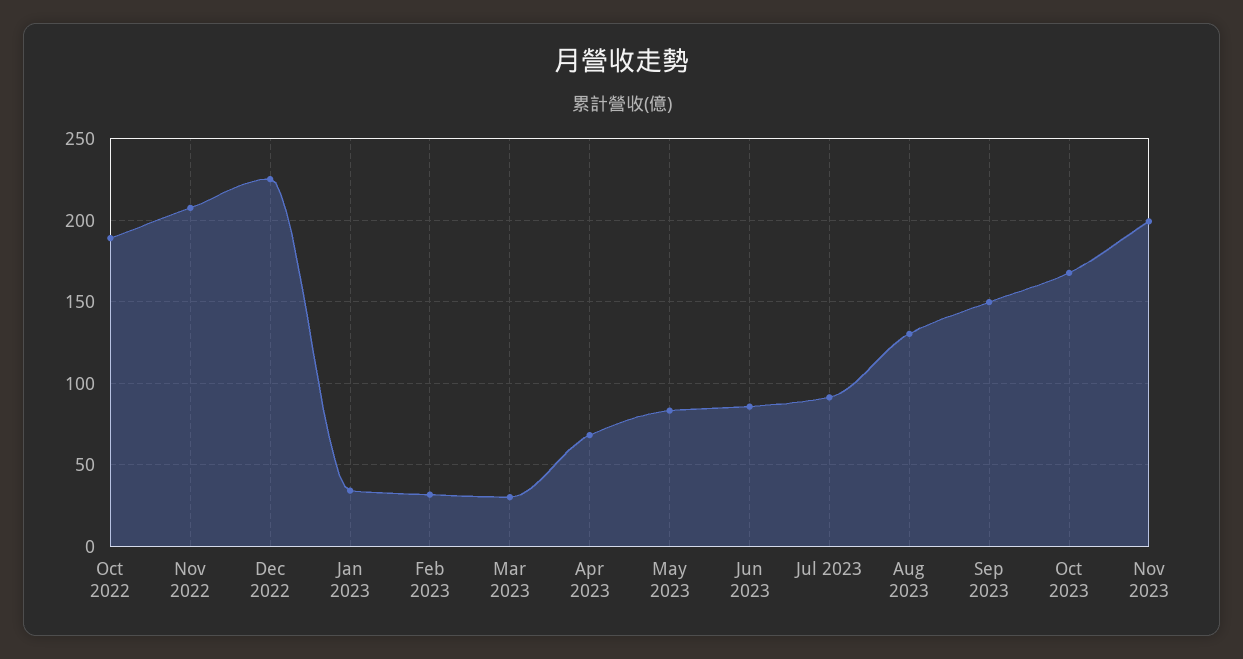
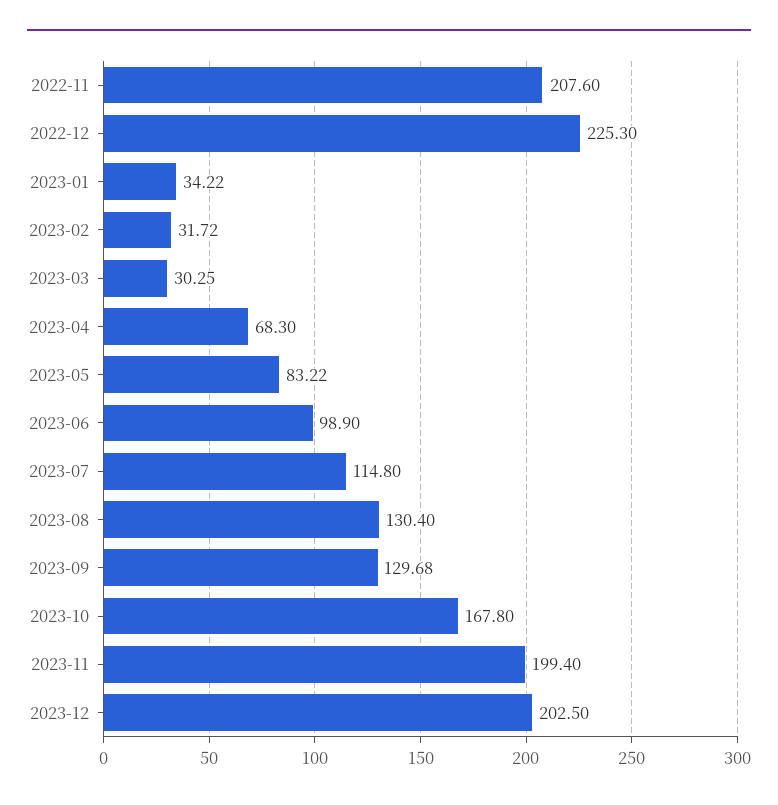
Oct 2022: 190 -> none
Jun 2023: 85 -> 98.9
Jul 2023: 90 -> 114.8
Sep 2023: 150 -> 129.68
2023-12: none -> 202.5

